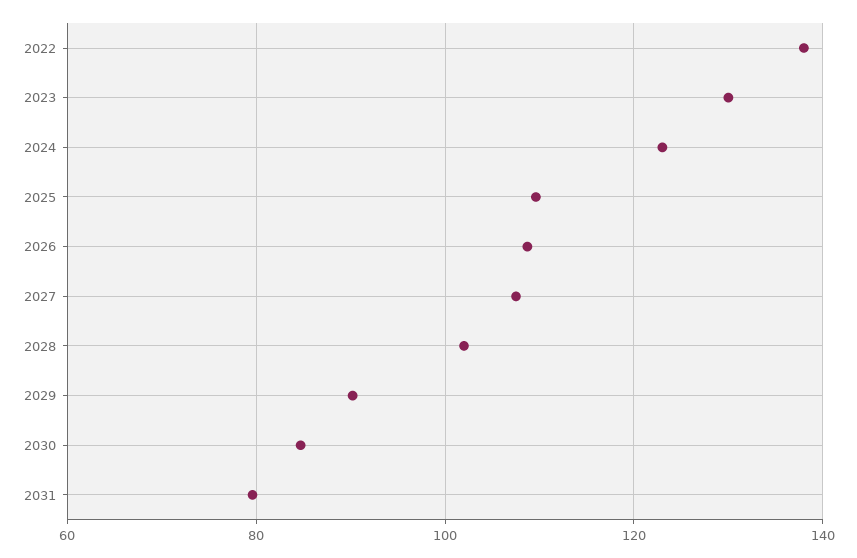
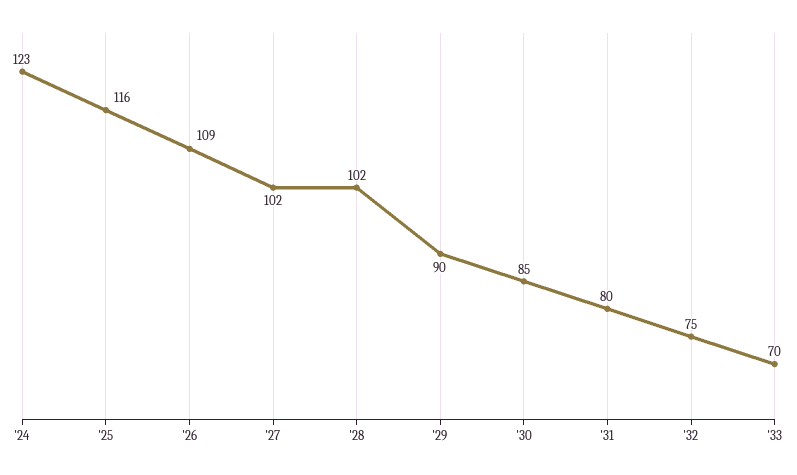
2022: 138 -> none
2023: 130 -> none
2025: 110 -> 116
2027: 108 -> 102
'32: none -> 75
'33: none -> 70

